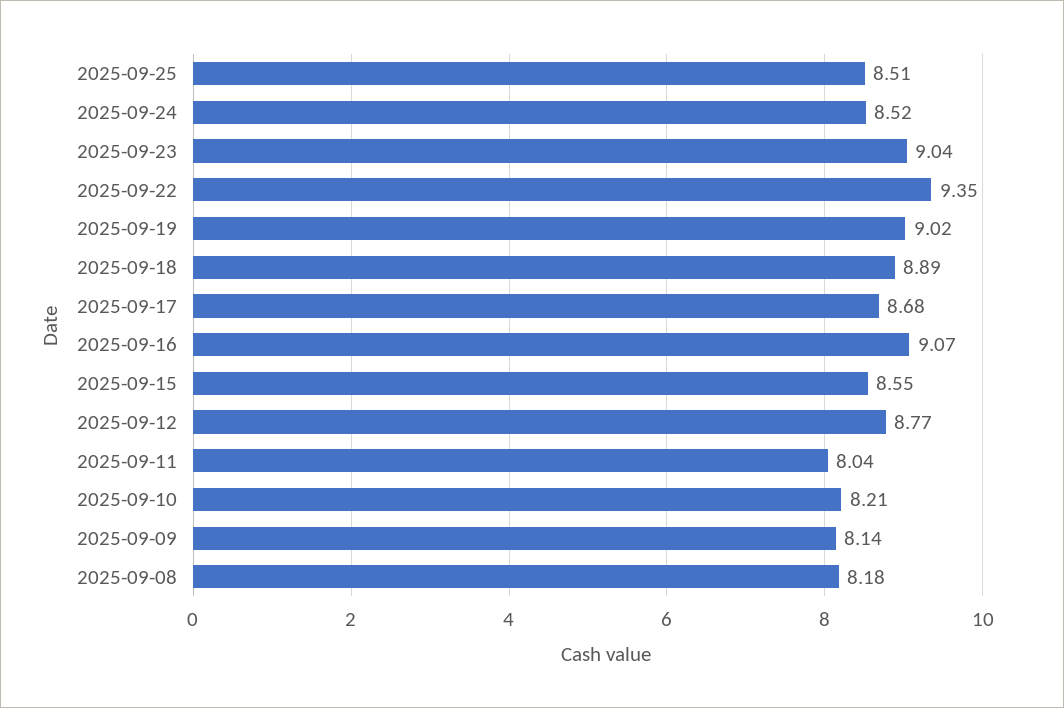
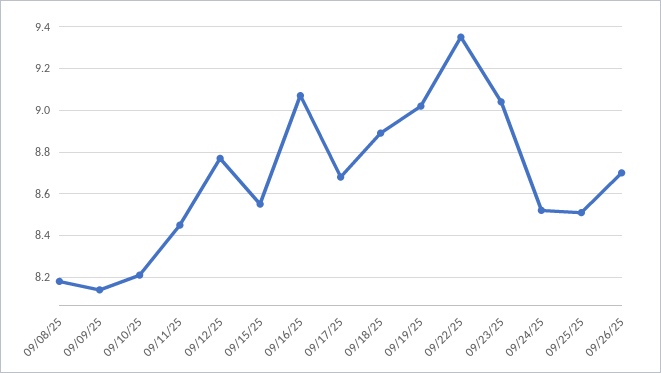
2025-09-11: 8.04 -> 8.45
09/26/25: none -> 8.7

